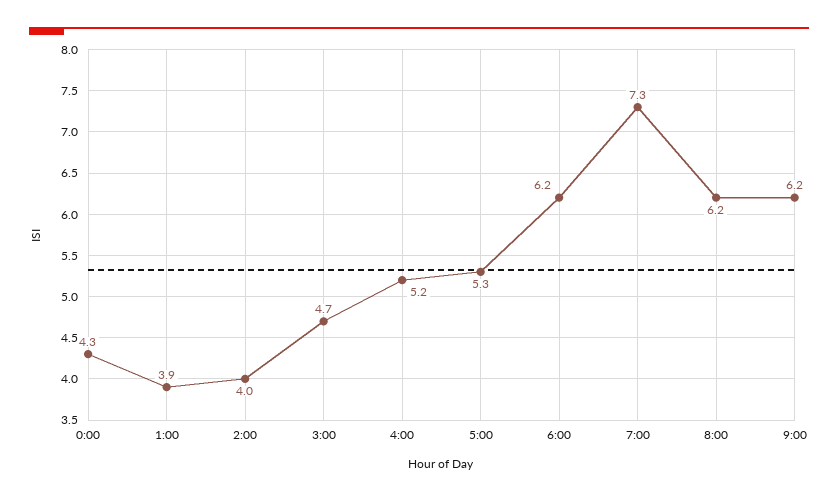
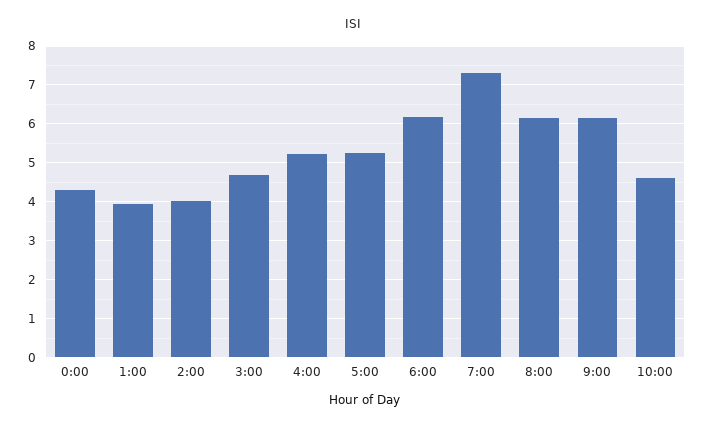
10:00: none -> 4.6

